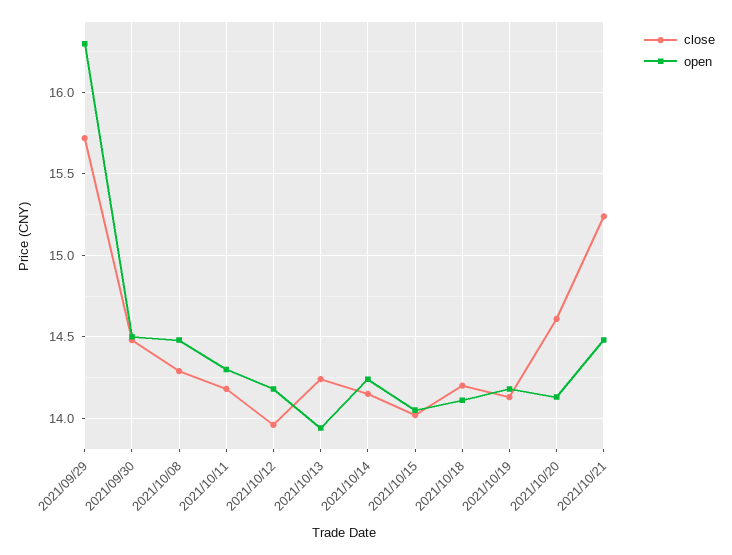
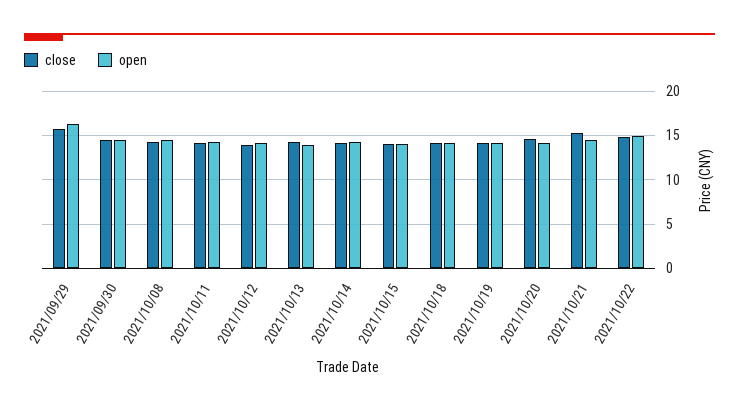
close, 2021/10/22: none -> 15
open, 2021/10/22: none -> 15

